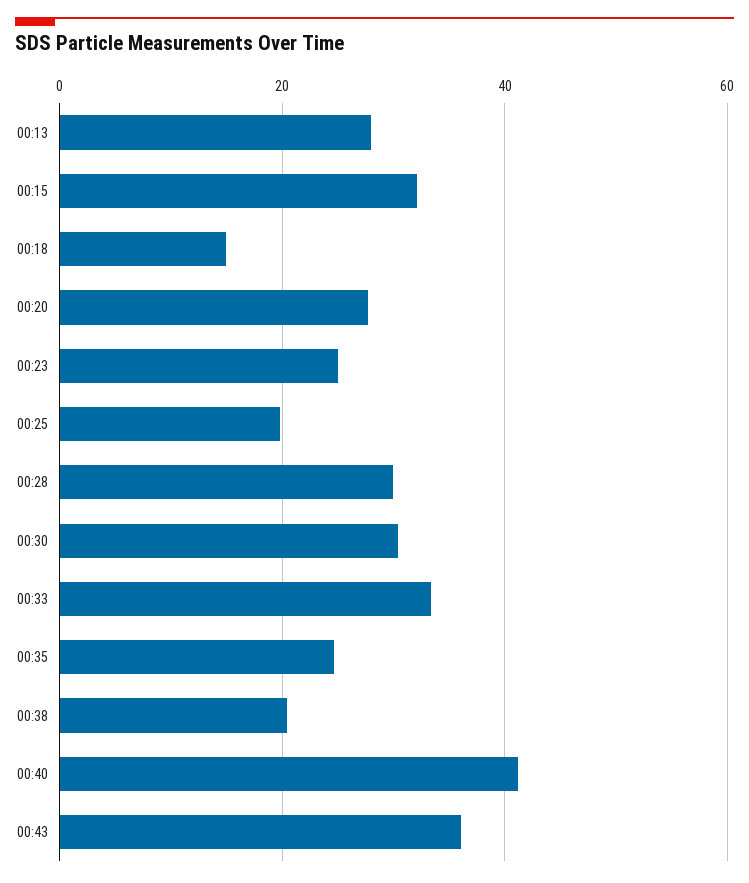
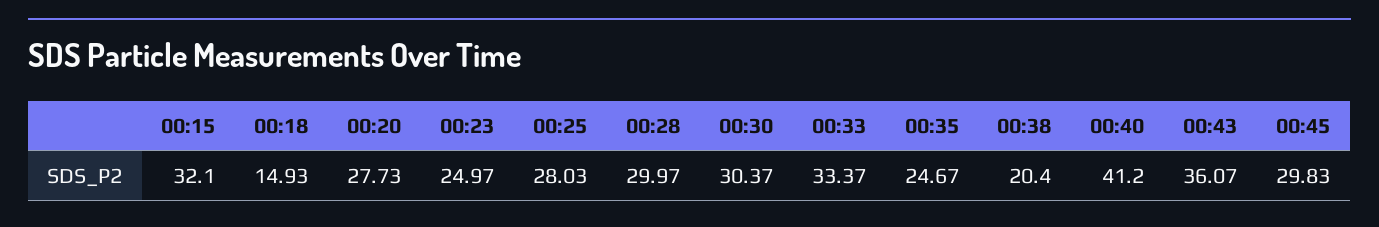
00:13: 28 -> none
00:25: 20 -> 28.03
00:45: none -> 29.83

